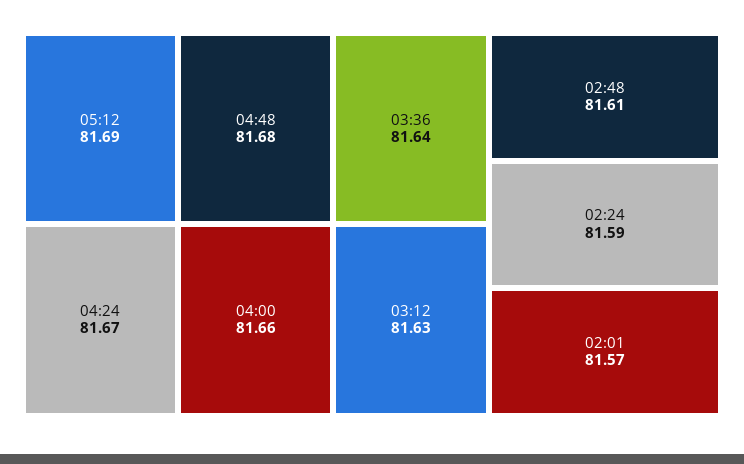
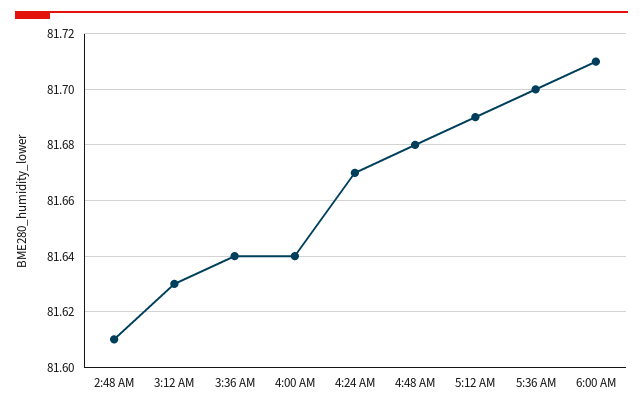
04:00: 81.66 -> 81.64
02:24: 81.59 -> none
02:01: 81.57 -> none
5:36 AM: none -> 81.7
6:00 AM: none -> 81.71

